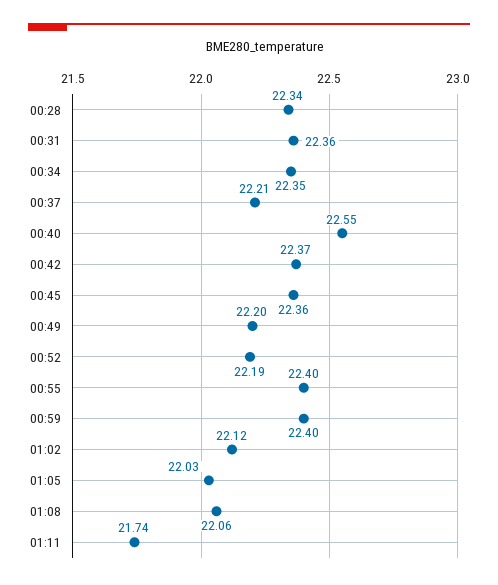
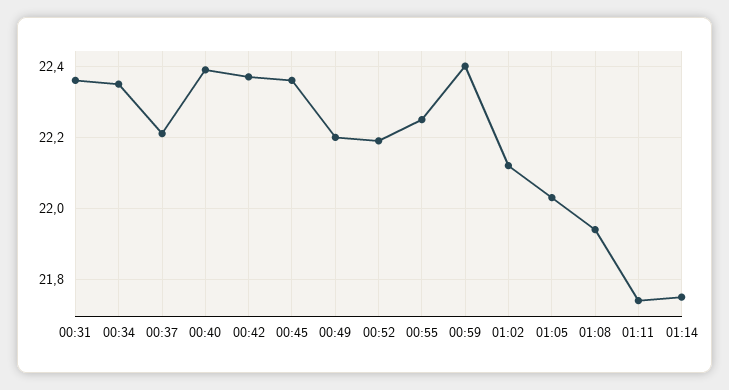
00:28: 22.34 -> none
00:40: 22.55 -> 22.4
00:55: 22.4 -> 22.25
01:08: 22.06 -> 21.95
01:14: none -> 21.75

